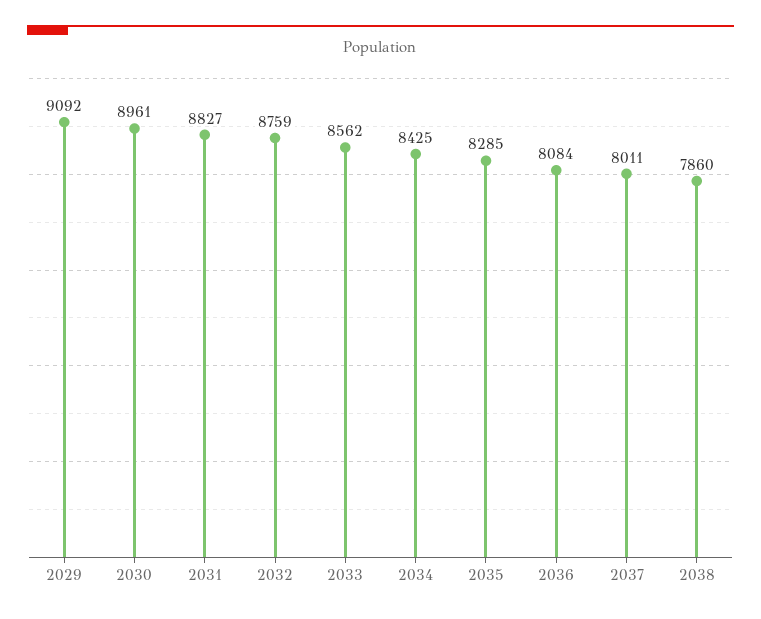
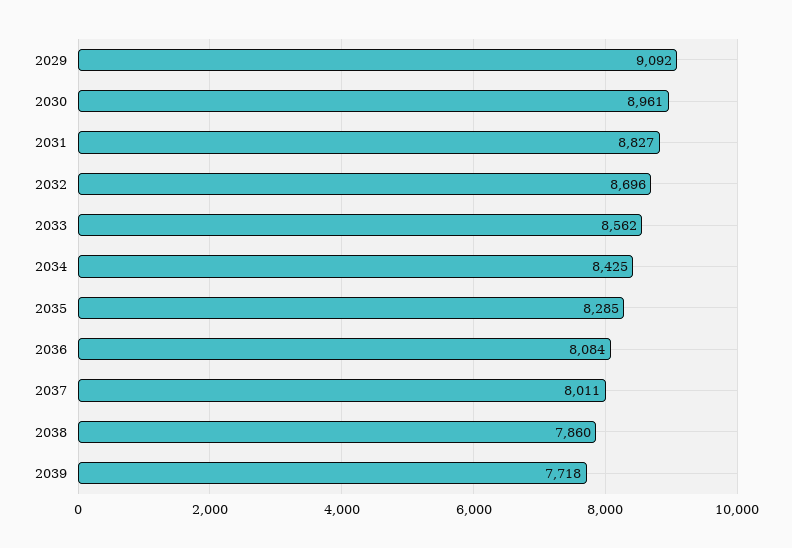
2032: 8759 -> 8696
2039: none -> 7718

